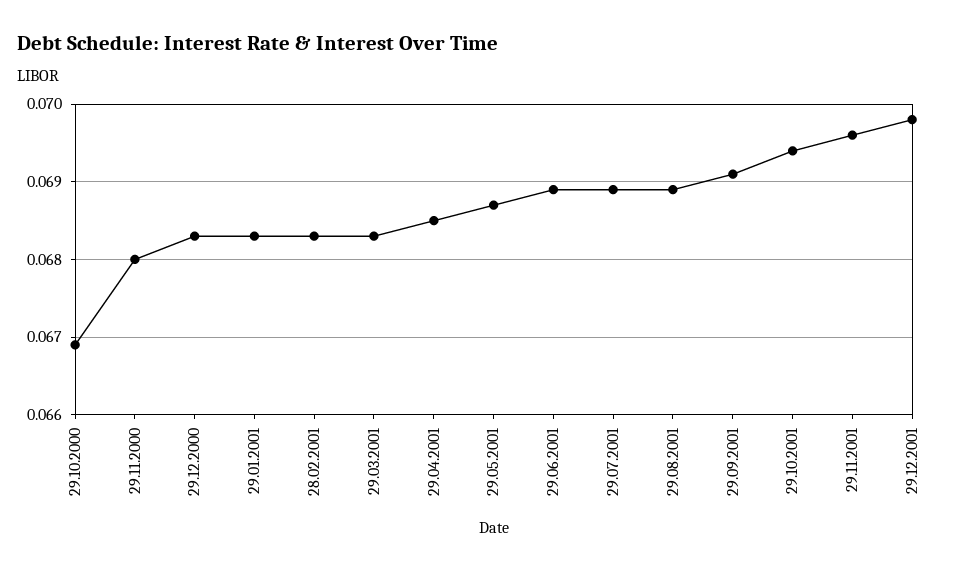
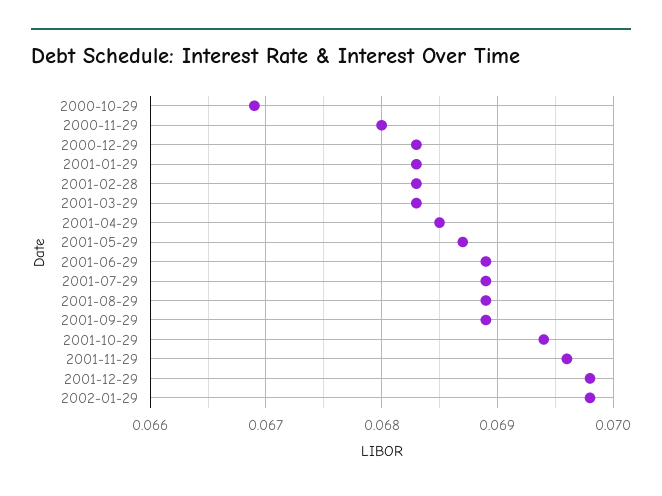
29.09.2001: 0.0691 -> 0.0689
2002-01-29: none -> 0.0698

